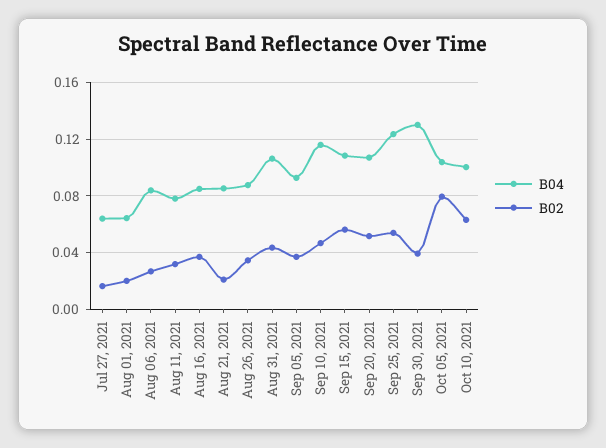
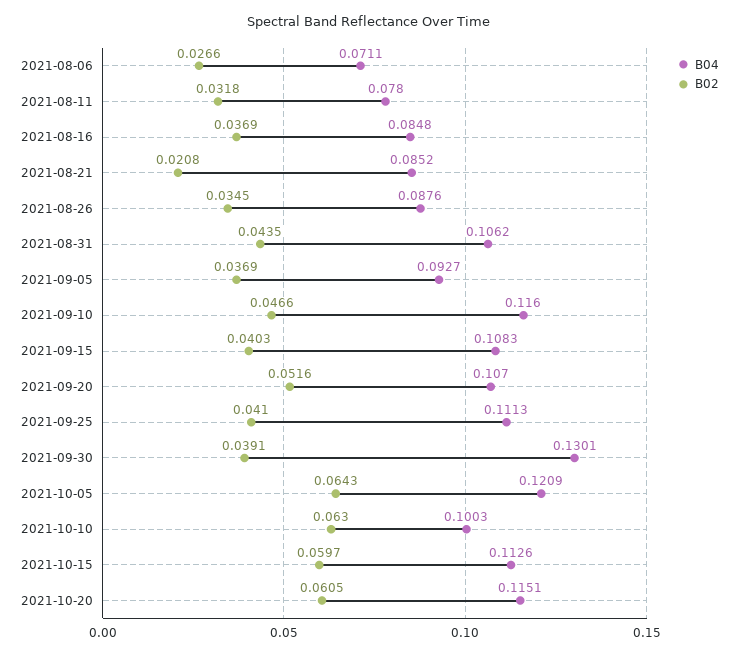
B04, Jul 27, 2021: 0.065 -> none
B02, Jul 27, 2021: 0.015 -> none
B04, Aug 01, 2021: 0.065 -> none
B02, Aug 01, 2021: 0.02 -> none
B04, Aug 06, 2021: 0.085 -> 0.0711
B02, Sep 15, 2021: 0.055 -> 0.0403
B04, Sep 25, 2021: 0.125 -> 0.1113
B02, Sep 25, 2021: 0.055 -> 0.041
B04, Oct 05, 2021: 0.105 -> 0.1209
B02, Oct 05, 2021: 0.08 -> 0.0643
B04, 2021-10-15: none -> 0.1126
B02, 2021-10-15: none -> 0.0597
B04, 2021-10-20: none -> 0.1151
B02, 2021-10-20: none -> 0.0605

